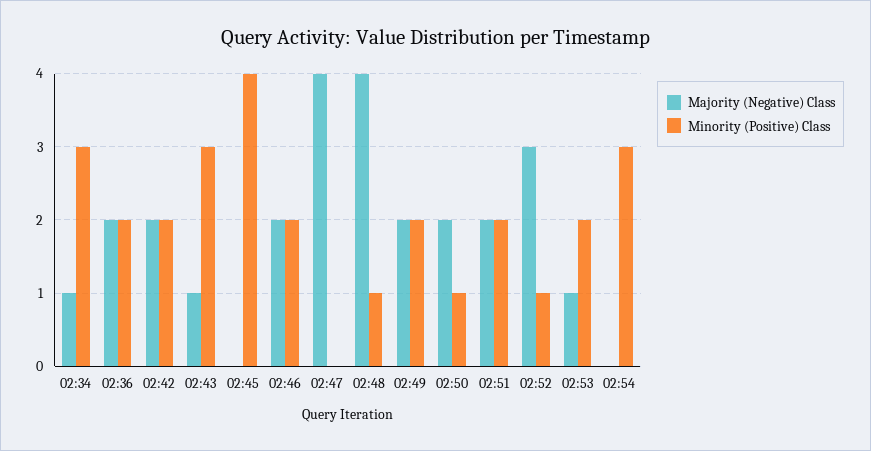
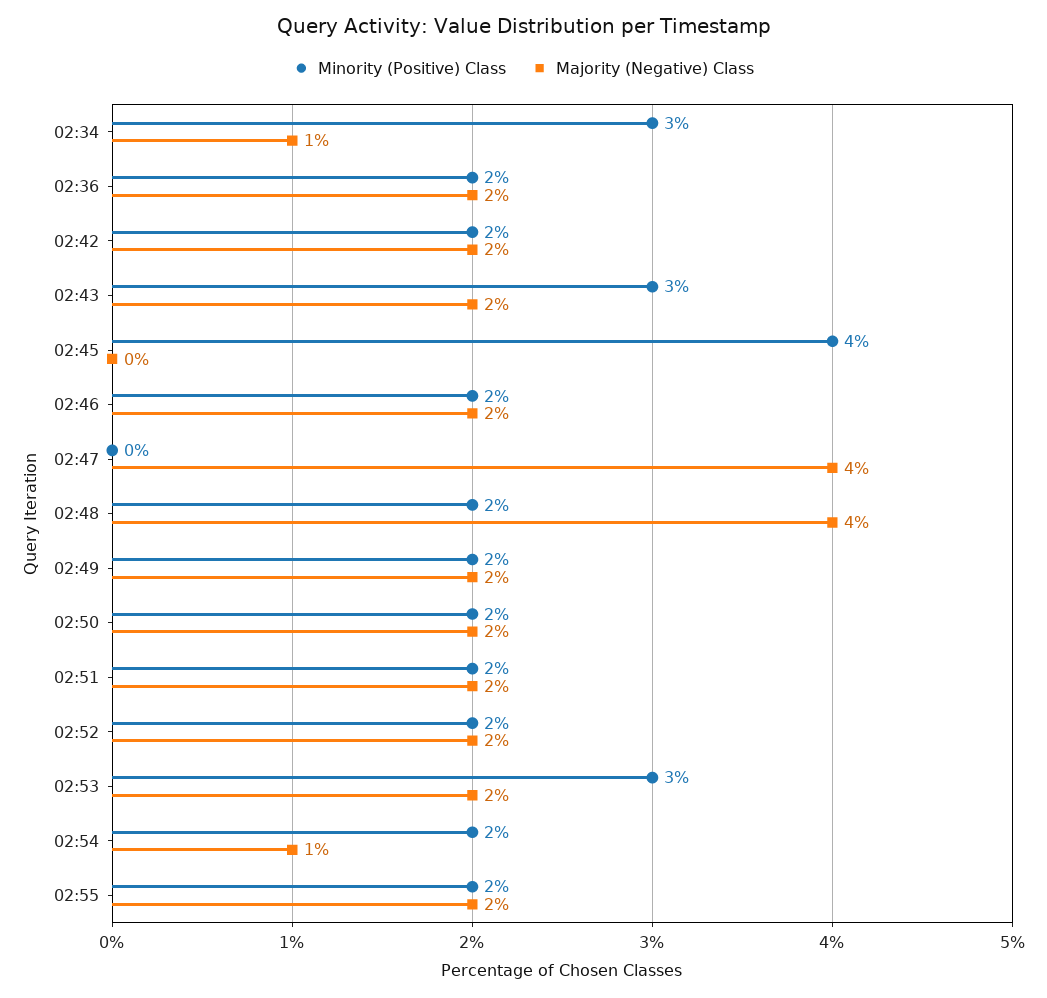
Majority (Negative) Class, 02:43: 1 -> 2
Minority (Positive) Class, 02:48: 1 -> 2
Minority (Positive) Class, 02:50: 1 -> 2
Majority (Negative) Class, 02:52: 3 -> 2
Minority (Positive) Class, 02:52: 1 -> 2
Majority (Negative) Class, 02:53: 1 -> 2
Minority (Positive) Class, 02:53: 2 -> 3
Majority (Negative) Class, 02:54: 0 -> 1
Minority (Positive) Class, 02:54: 3 -> 2
Minority (Positive) Class, 02:55: none -> 2
Majority (Negative) Class, 02:55: none -> 2

